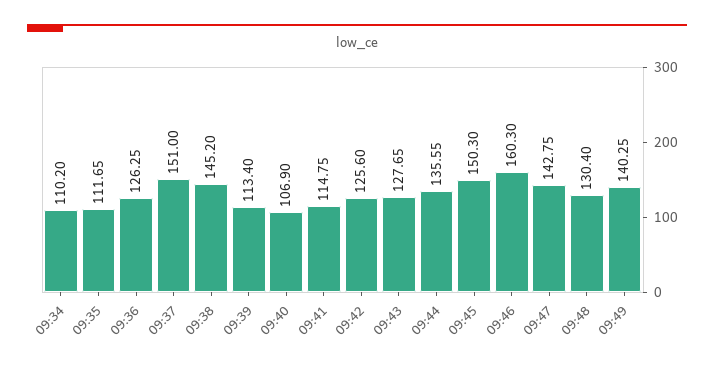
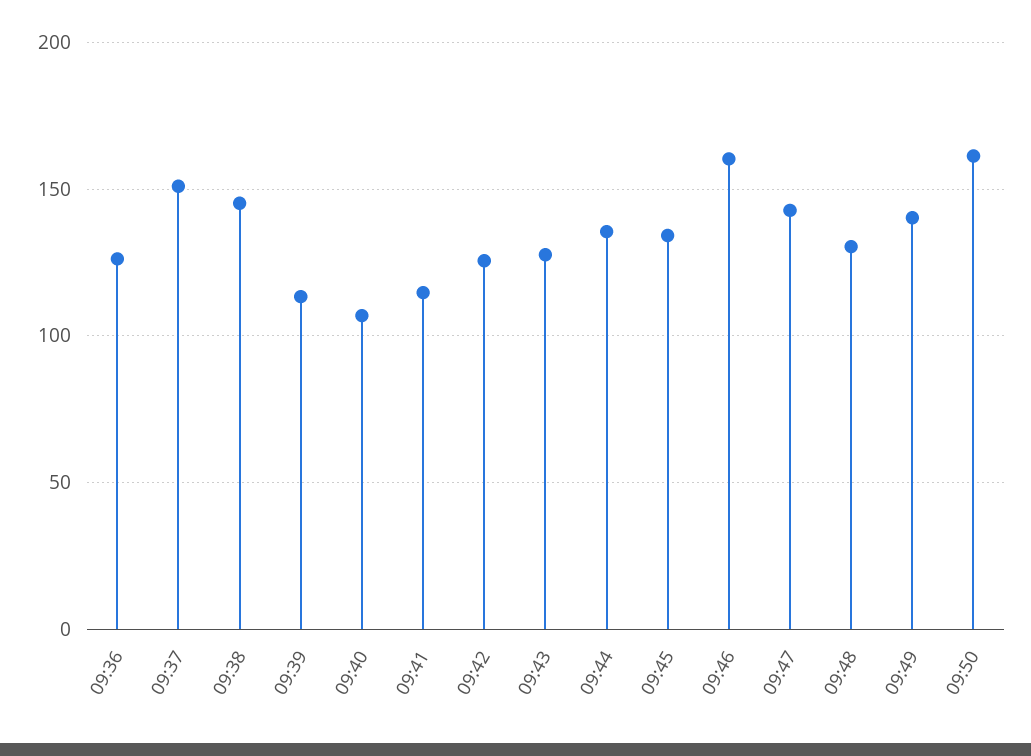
09:34: 110.2 -> none
09:35: 111.65 -> none
09:45: 150.3 -> 135
09:50: none -> 160

